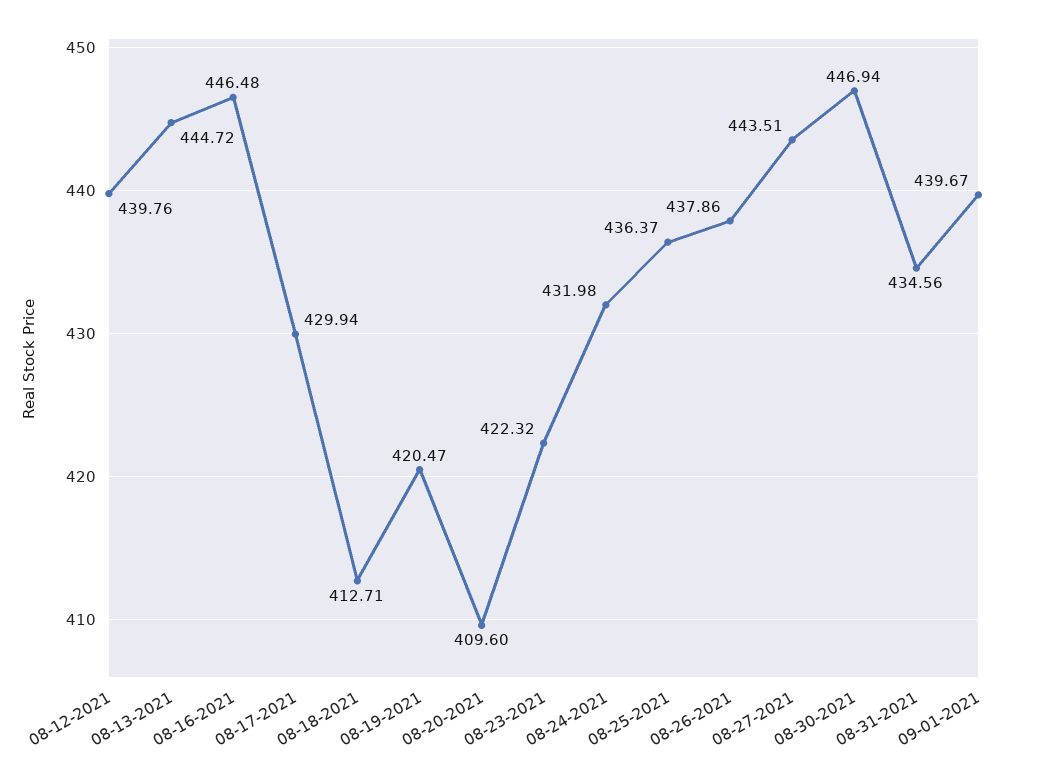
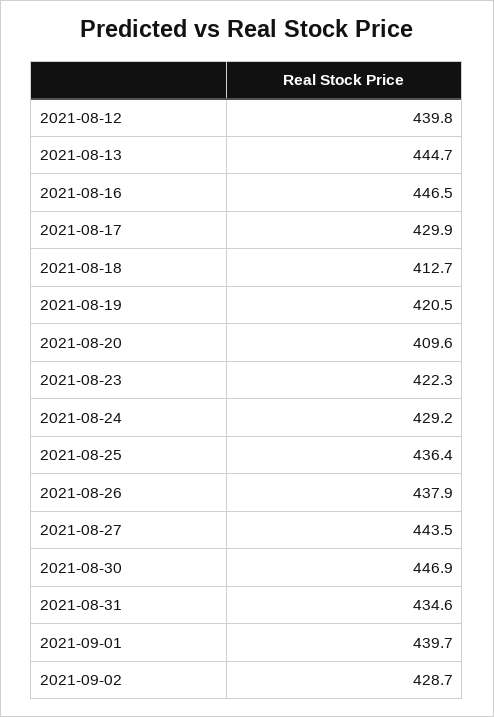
08-24-2021: 431.98 -> 429.2
2021-09-02: none -> 428.7

